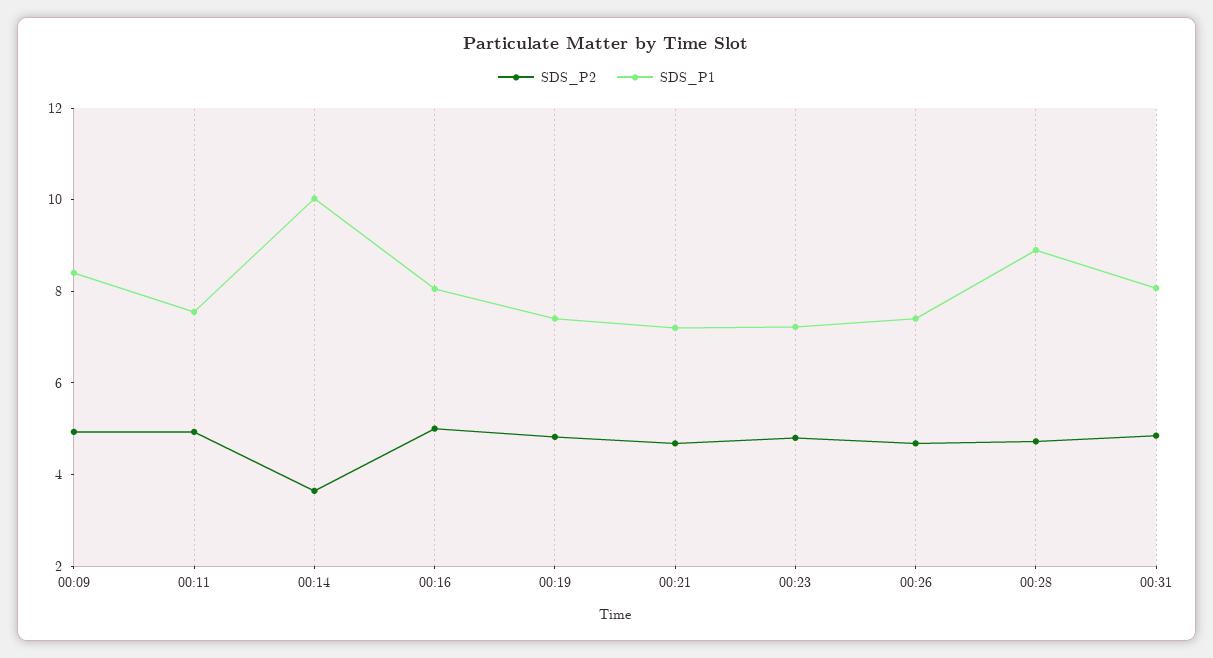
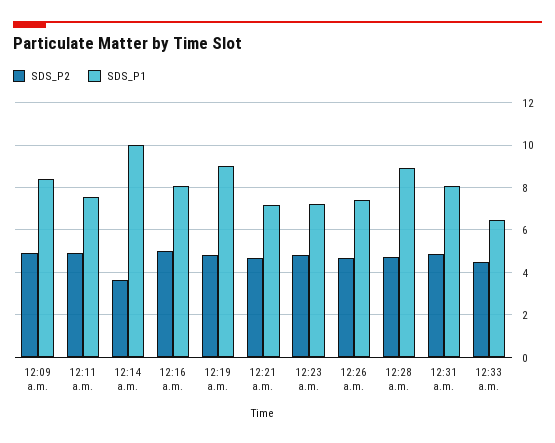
SDS_P1, 00:19: 7.5 -> 9
SDS_P2, 12:33 a.m.: none -> 4.5
SDS_P1, 12:33 a.m.: none -> 6.5

